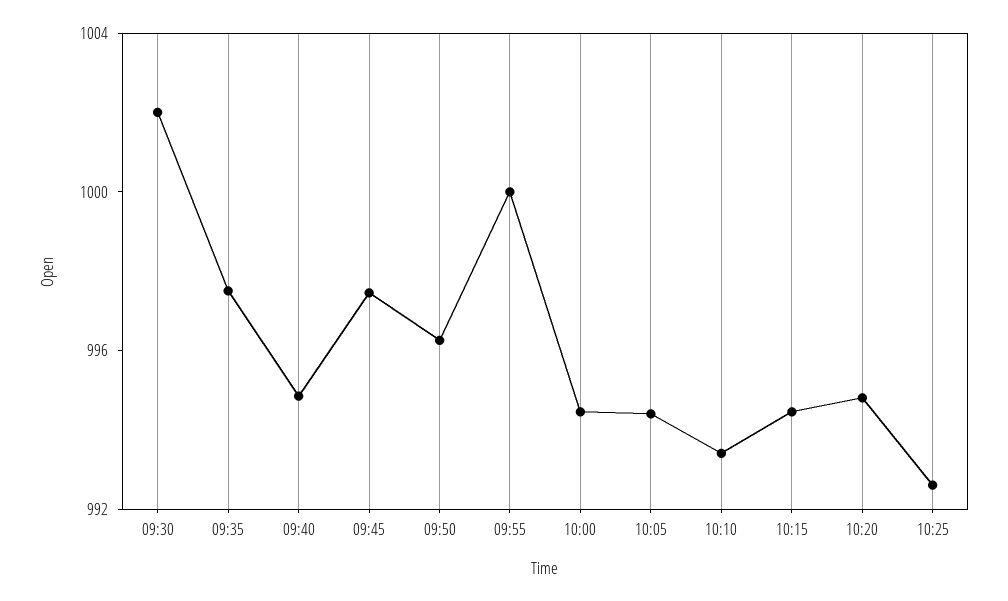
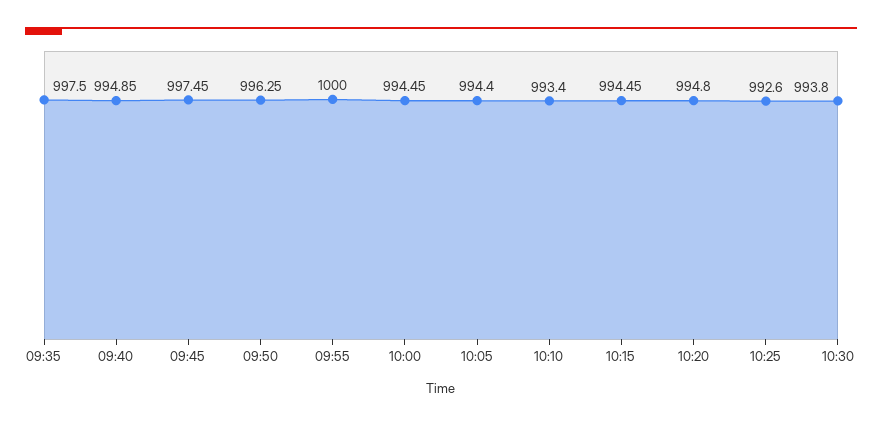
09:30: 1002 -> none
10:30: none -> 993.8

